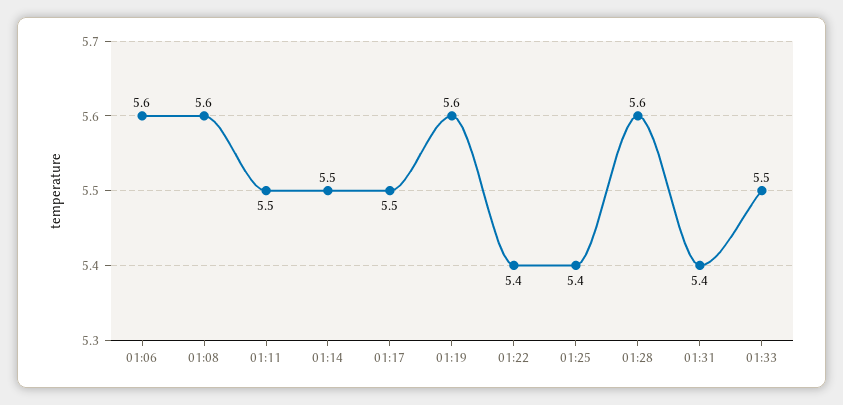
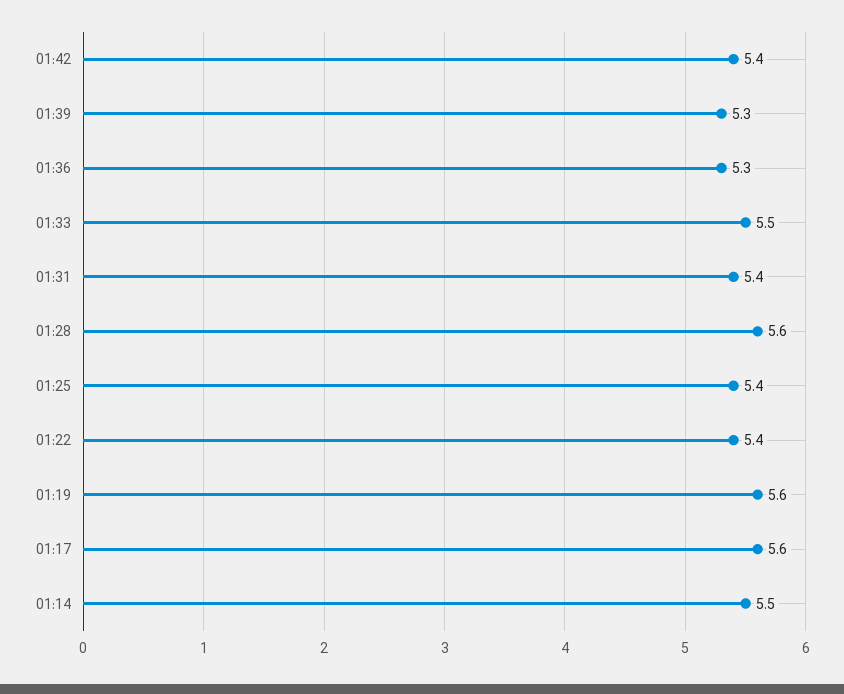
01:06: 5.6 -> none
01:08: 5.6 -> none
01:11: 5.5 -> none
01:17: 5.5 -> 5.6
01:42: none -> 5.4
01:39: none -> 5.3
01:36: none -> 5.3

